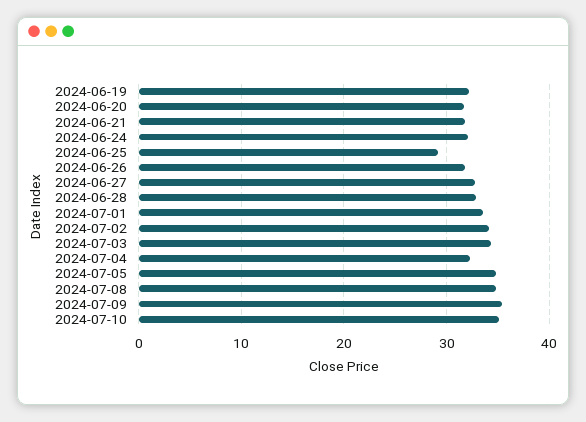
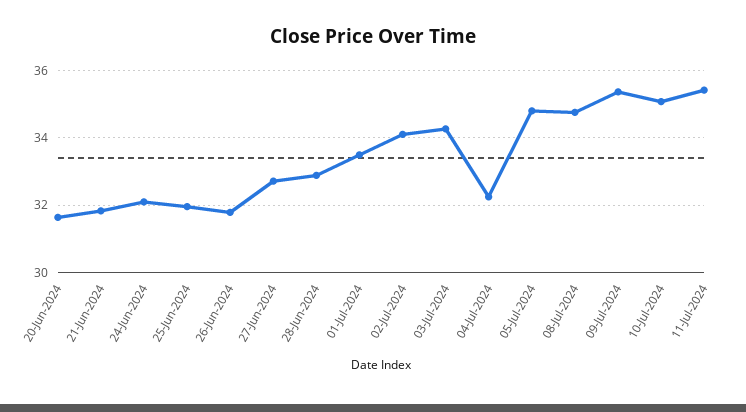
2024-06-19: 32 -> none
2024-06-25: 29 -> 32
11-Jul-2024: none -> 35.4

